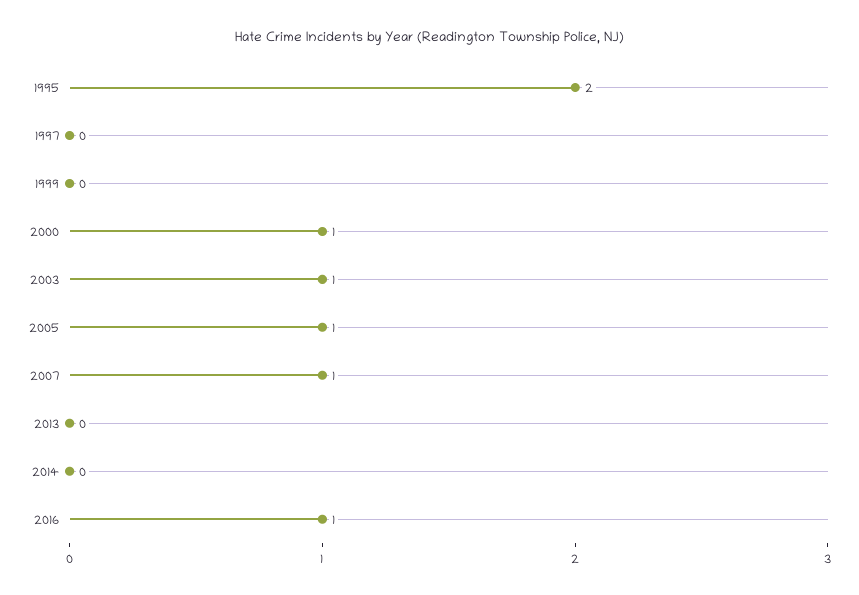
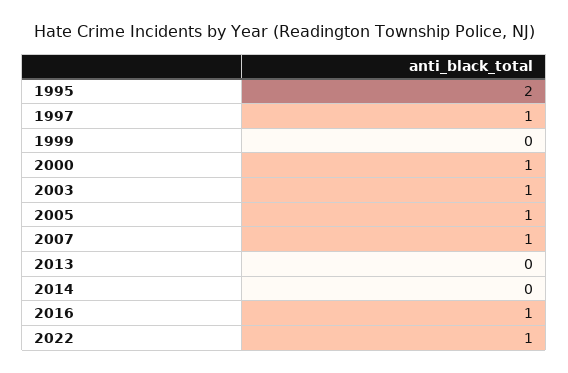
1997: 0 -> 1
2022: none -> 1

